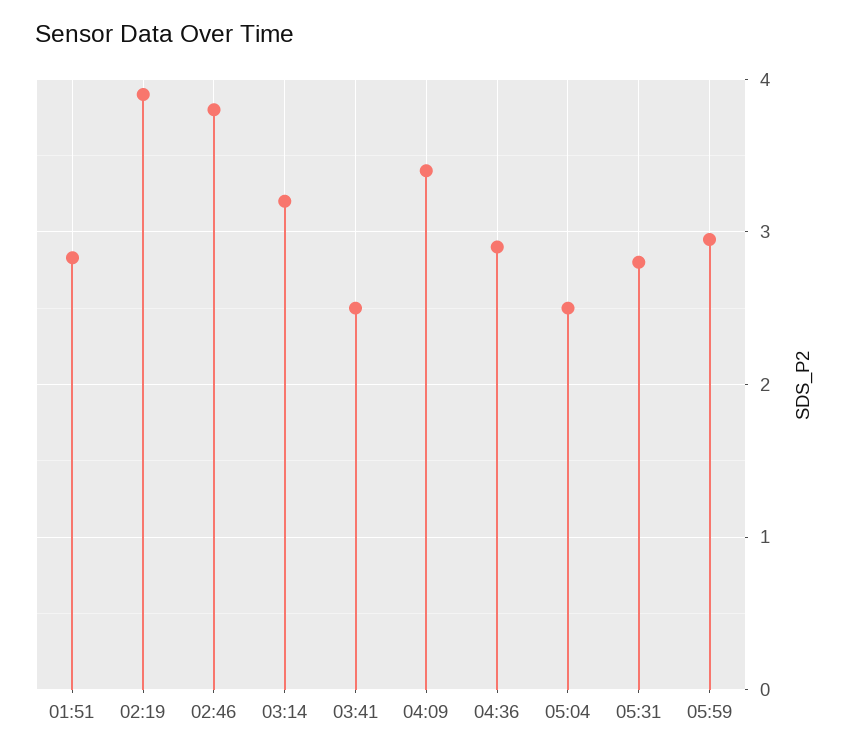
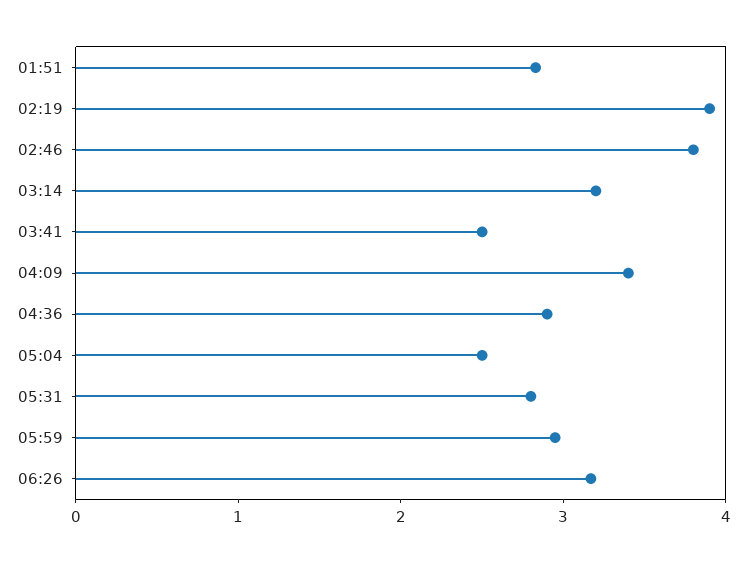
06:26: none -> 3.2

